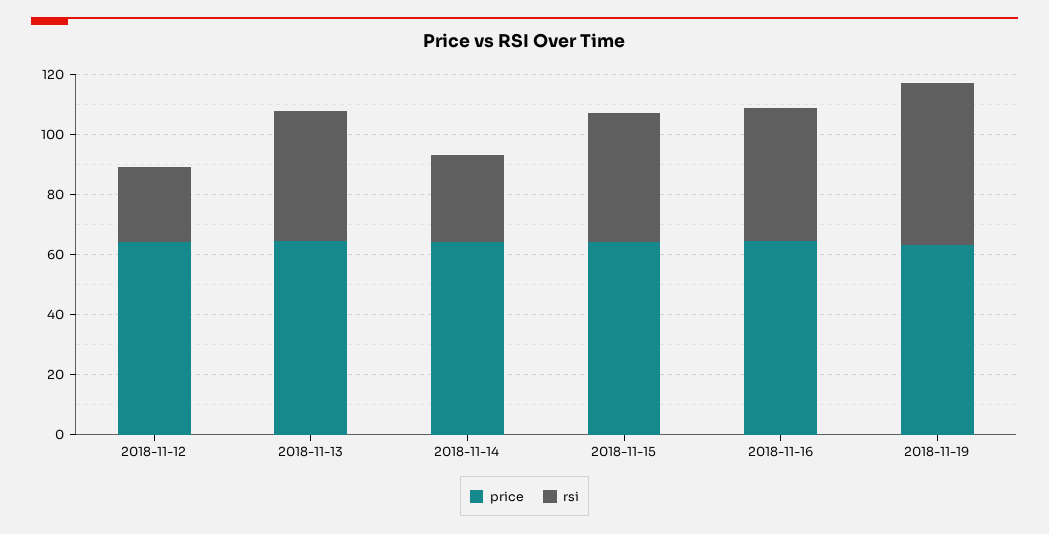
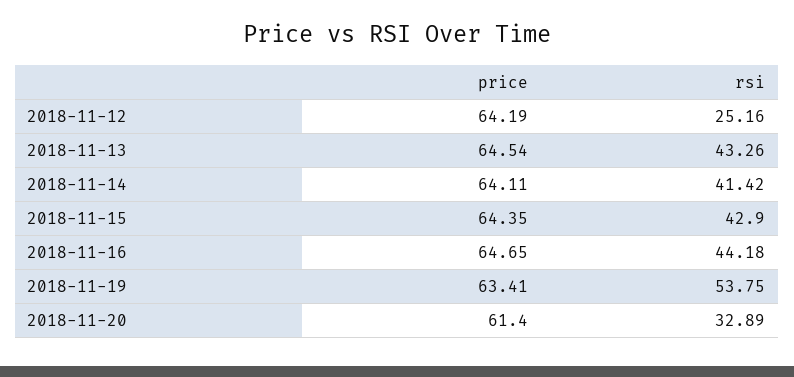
rsi, 2018-11-14: 30 -> 41.42
price, 2018-11-20: none -> 61.4
rsi, 2018-11-20: none -> 32.89

